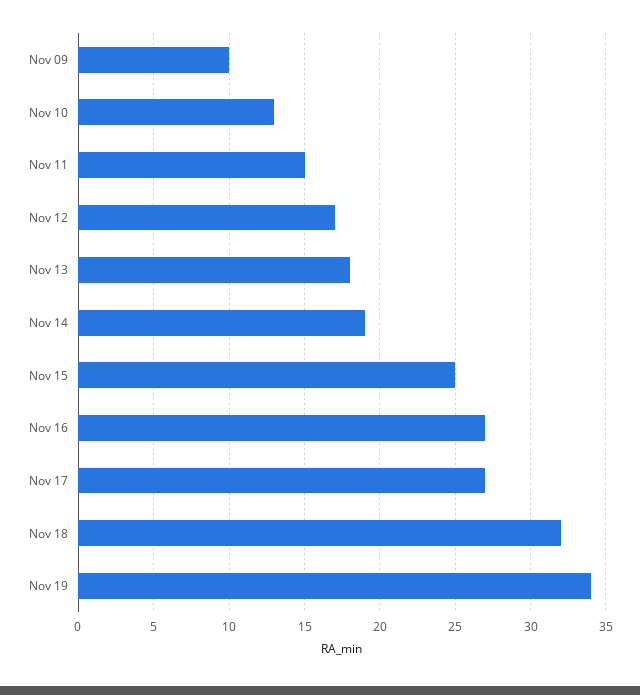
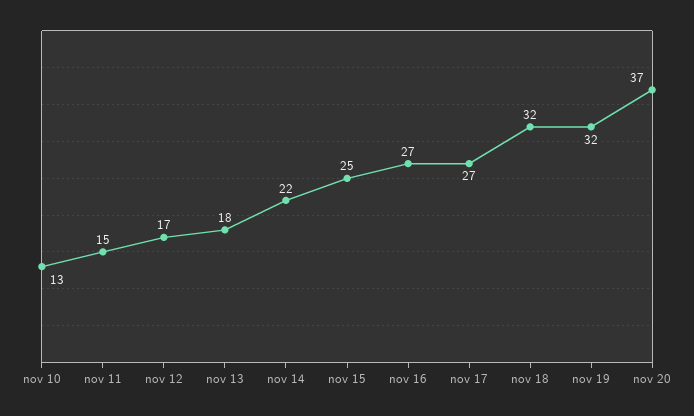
Nov 09: 10 -> none
Nov 14: 19 -> 22
Nov 19: 34 -> 32
nov 20: none -> 37

